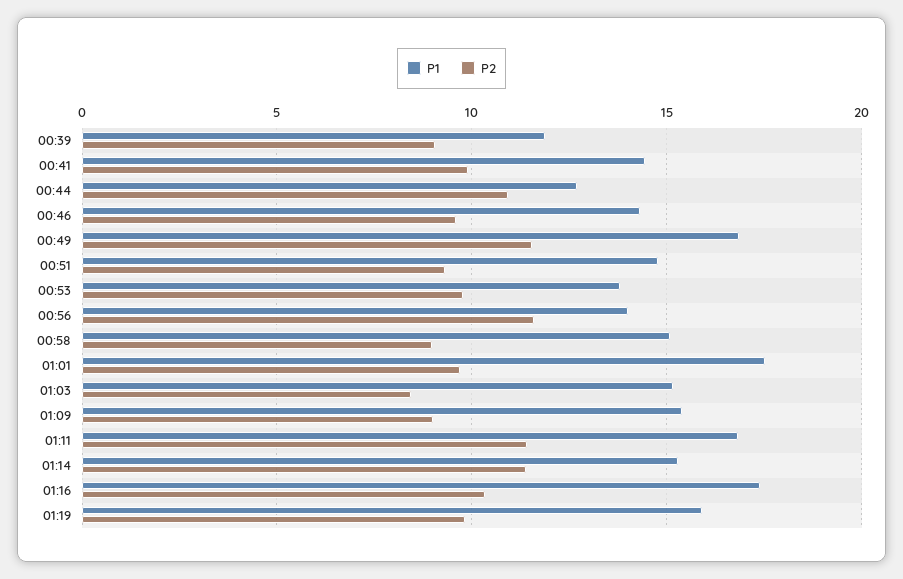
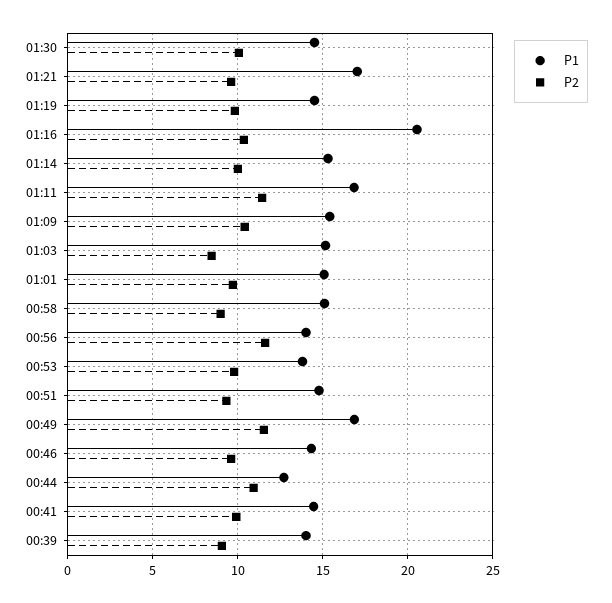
P1, 00:39: 12 -> 14
P1, 01:01: 17.5 -> 15
P2, 01:09: 9 -> 10.5
P2, 01:14: 11.5 -> 10
P1, 01:16: 17.5 -> 20.5
P1, 01:19: 16 -> 14.5
P1, 01:30: none -> 14.5
P2, 01:30: none -> 10
P1, 01:21: none -> 17
P2, 01:21: none -> 9.5

